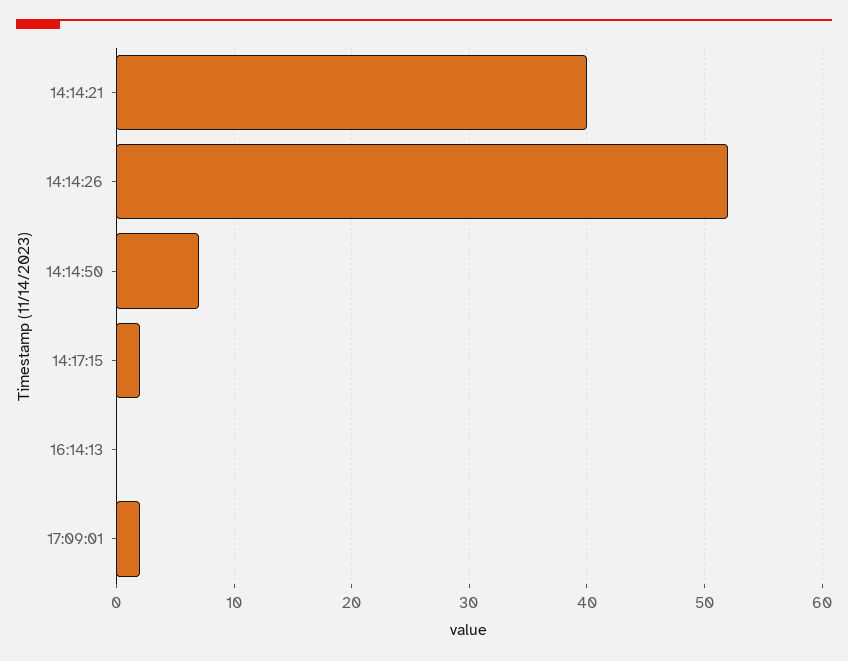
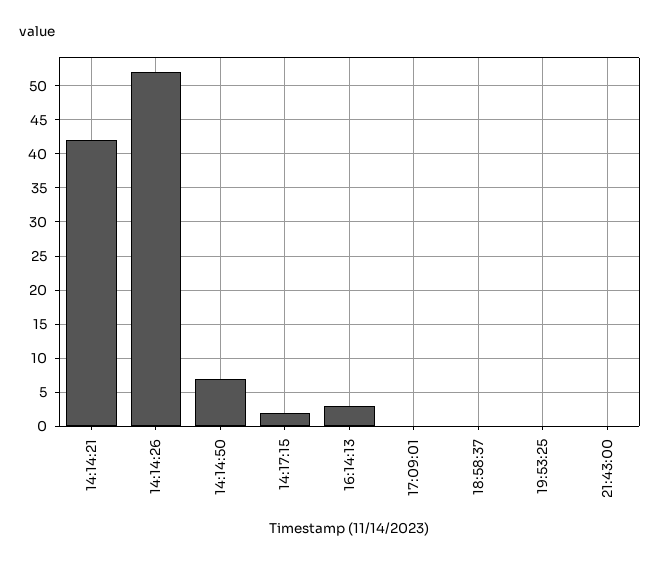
14:14:21: 40 -> 42
16:14:13: 0 -> 3
17:09:01: 2 -> 0
18:58:37: none -> 0
19:53:25: none -> 0
21:43:00: none -> 0

